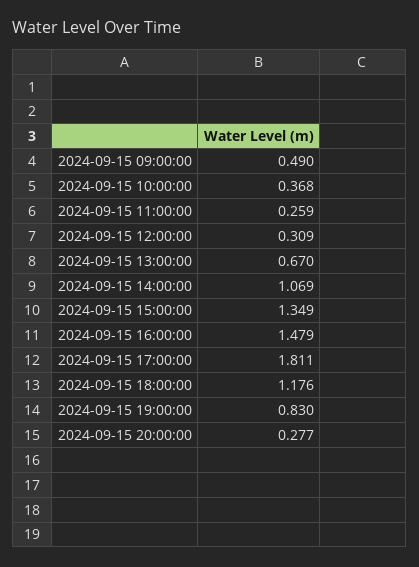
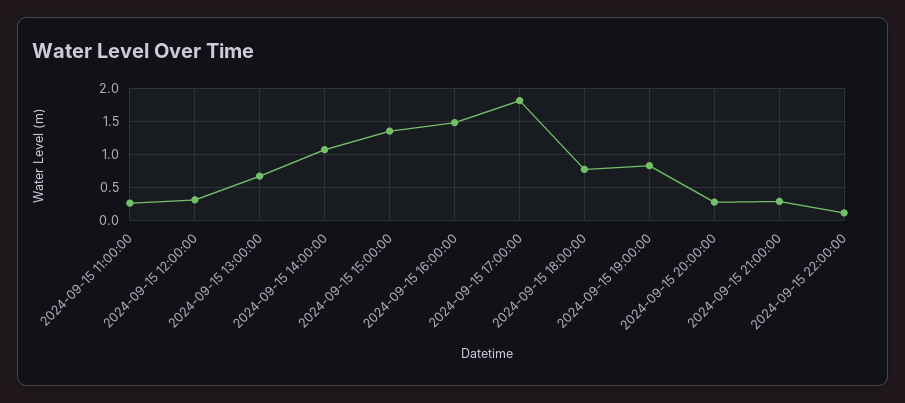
2024-09-15 09:00:00: 0.49 -> none
2024-09-15 10:00:00: 0.368 -> none
2024-09-15 18:00:00: 1.176 -> 0.8
2024-09-15 21:00:00: none -> 0.3
2024-09-15 22:00:00: none -> 0.1

